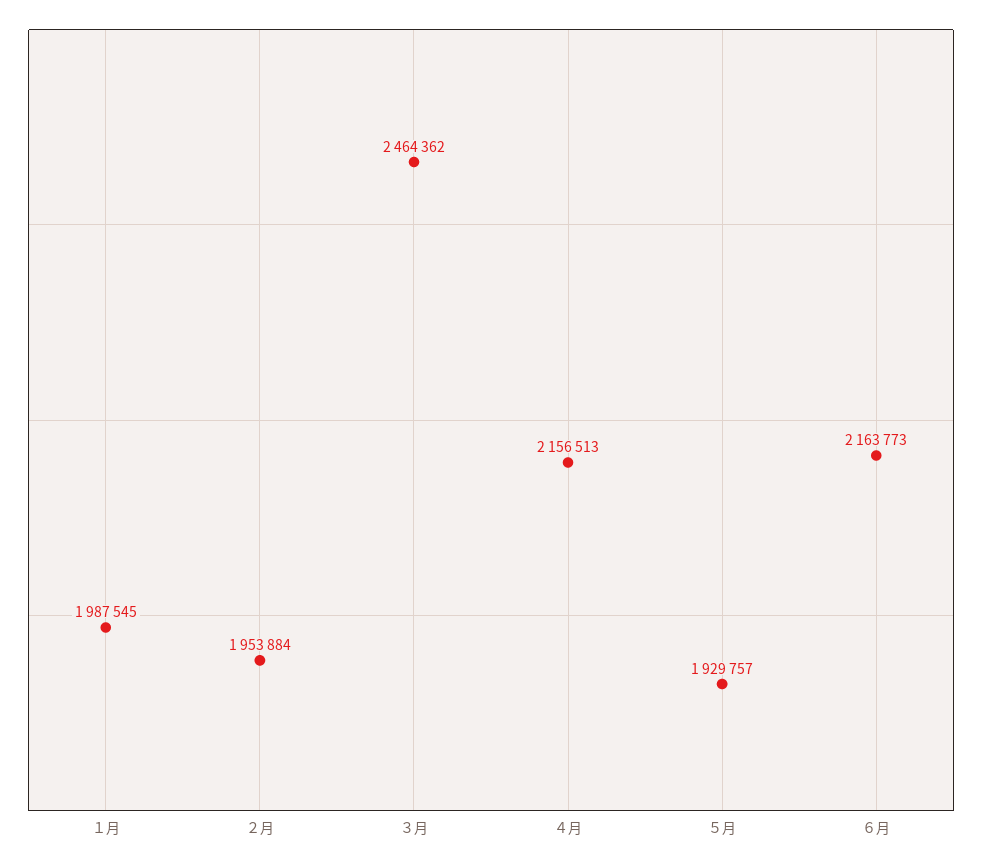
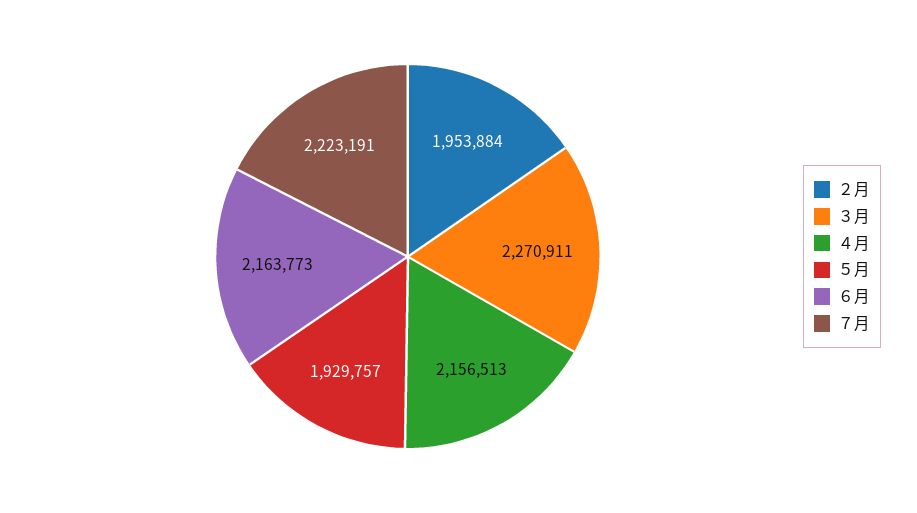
１月: 1987545 -> none
３月: 2464362 -> 2270911
７月: none -> 2223191

